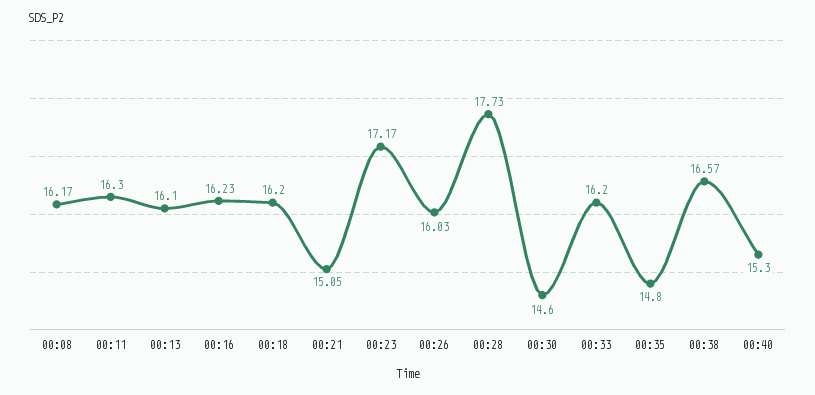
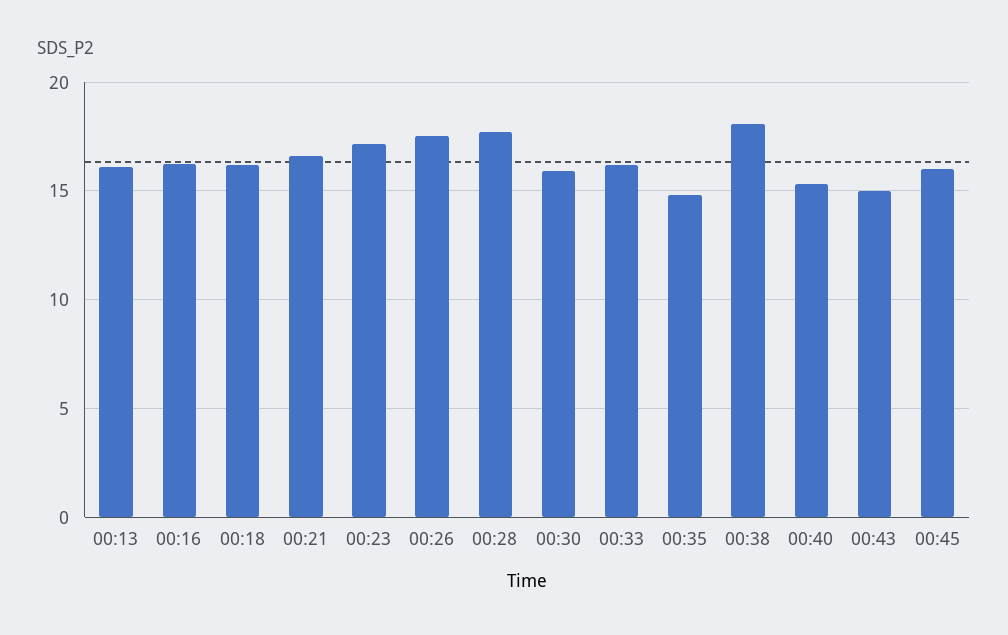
00:08: 16.17 -> none
00:11: 16.3 -> none
00:21: 15.05 -> 16.5
00:26: 16.03 -> 17.5
00:30: 14.6 -> 16
00:38: 16.57 -> 18
00:43: none -> 15
00:45: none -> 16

